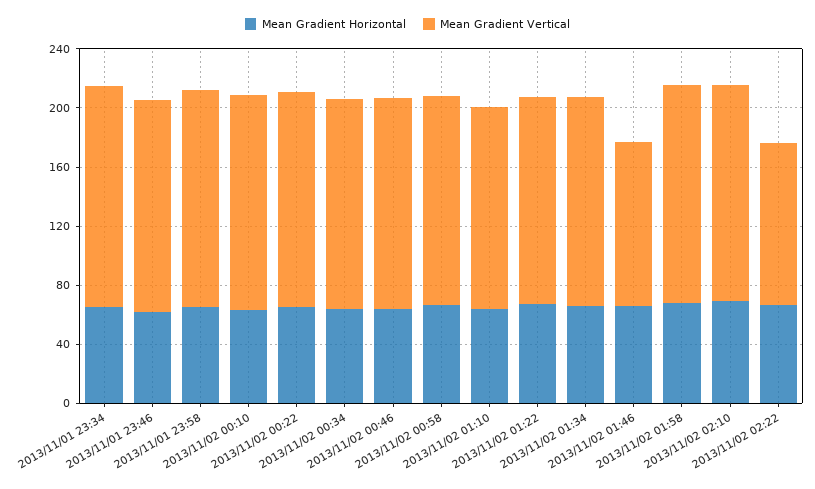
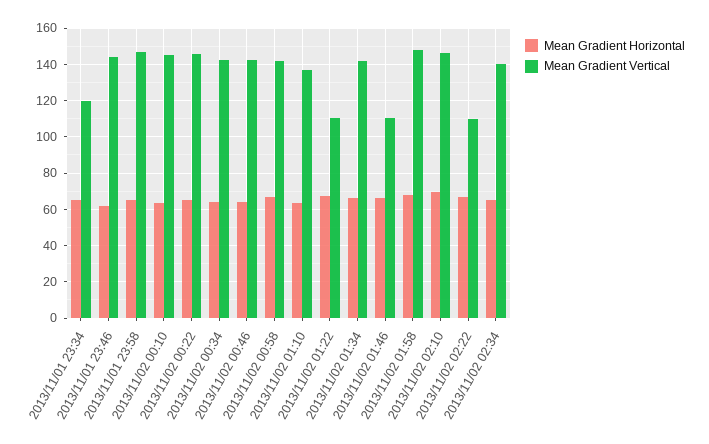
Mean Gradient Vertical, 2013/11/01 23:34: 150 -> 120
Mean Gradient Vertical, 2013/11/02 01:22: 140 -> 110
Mean Gradient Horizontal, 2013/11/02 02:34: none -> 65
Mean Gradient Vertical, 2013/11/02 02:34: none -> 140

